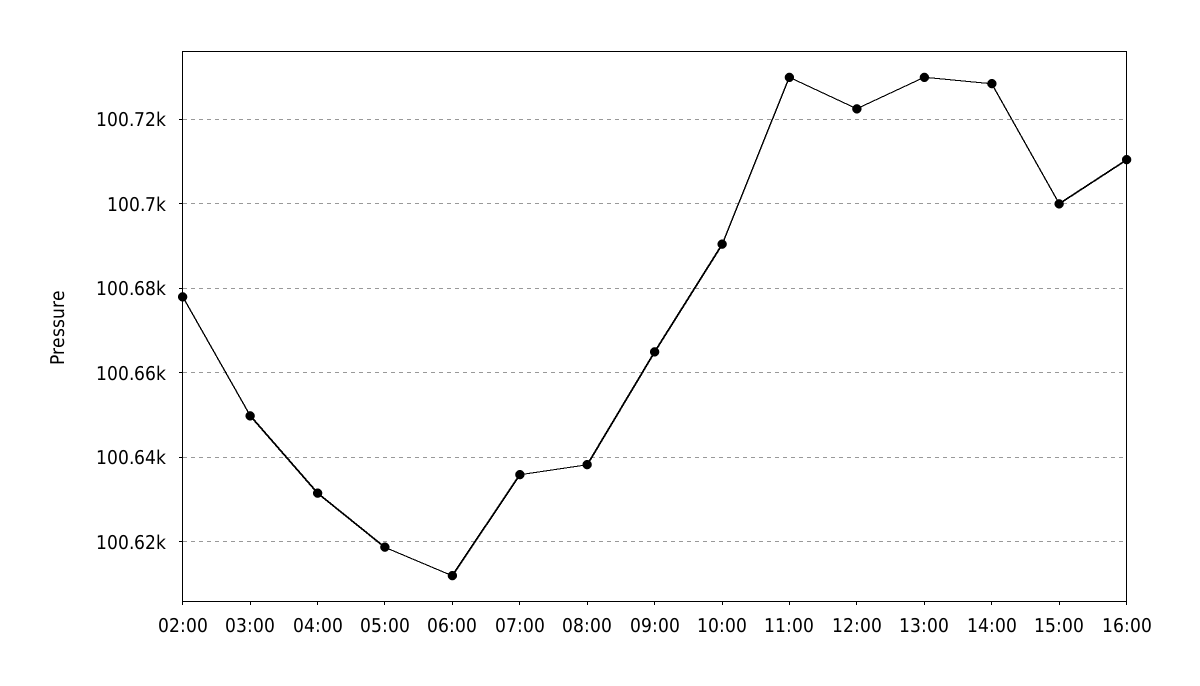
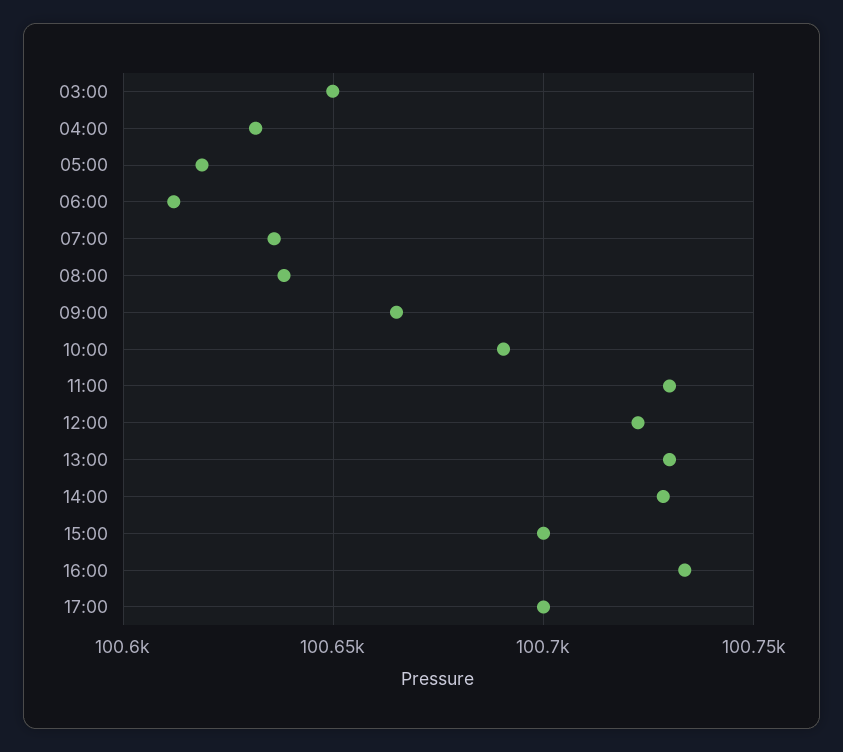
02:00: 100678 -> none
16:00: 100710 -> 100735
17:00: none -> 100700

